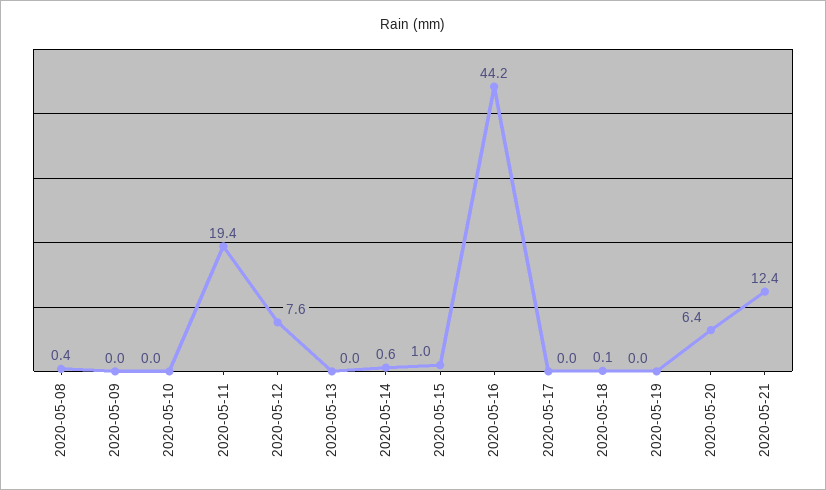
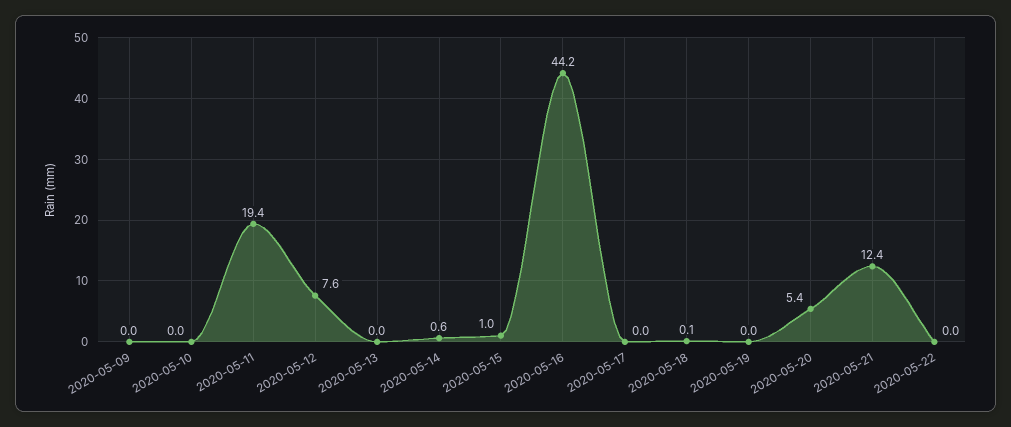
2020-05-08: 0.4 -> none
2020-05-20: 6.4 -> 5.4
2020-05-22: none -> 0

